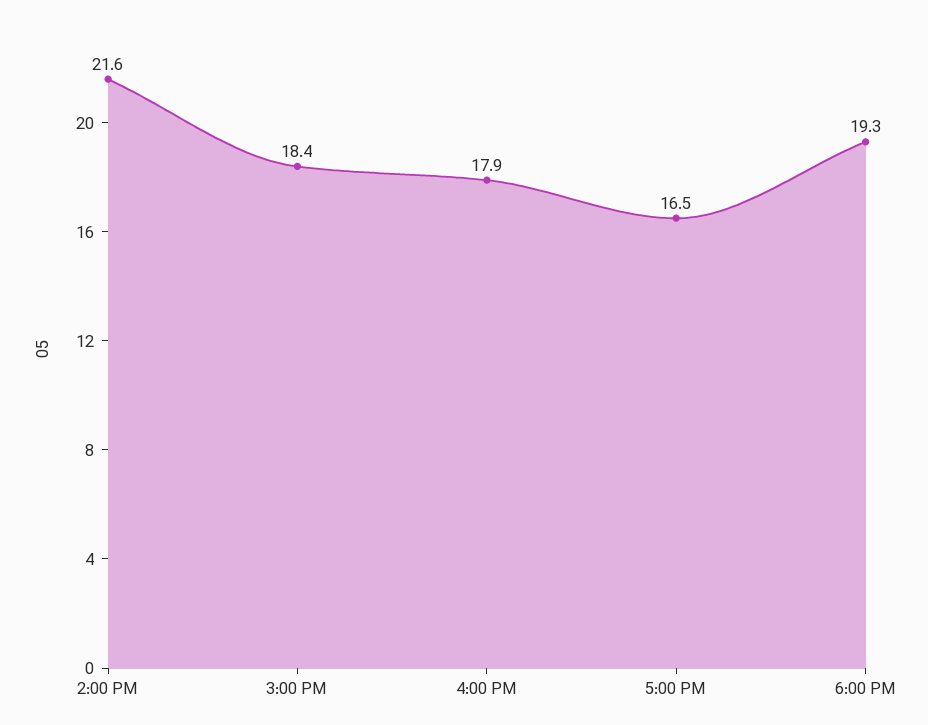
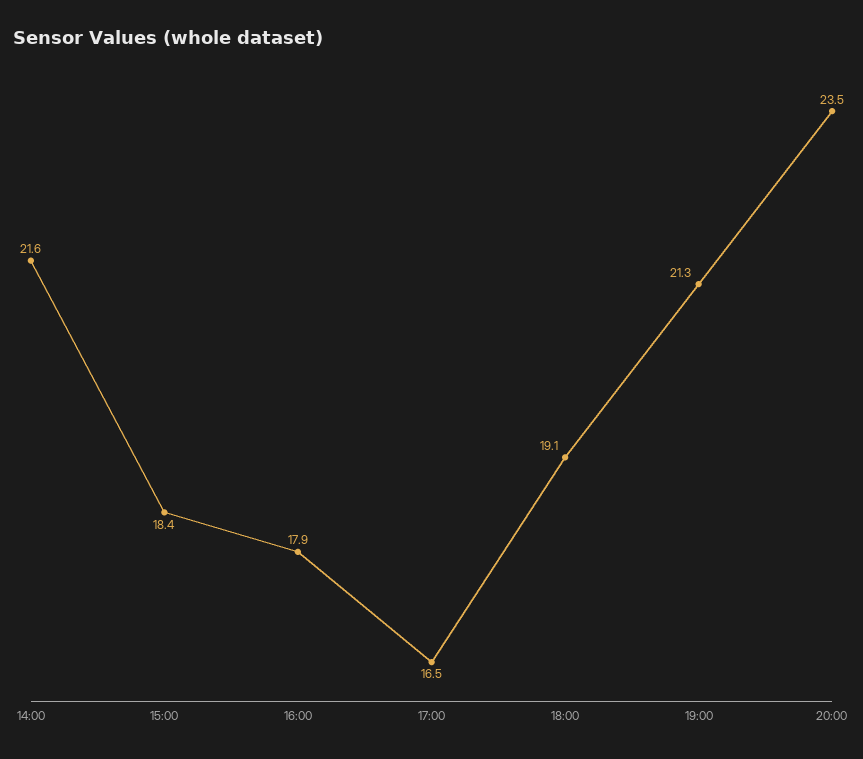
6:00 PM: 19.3 -> 19.1
19:00: none -> 21.3
20:00: none -> 23.5

